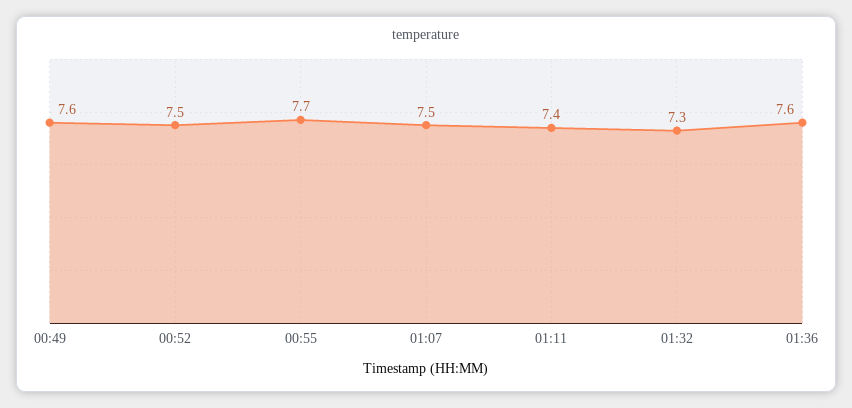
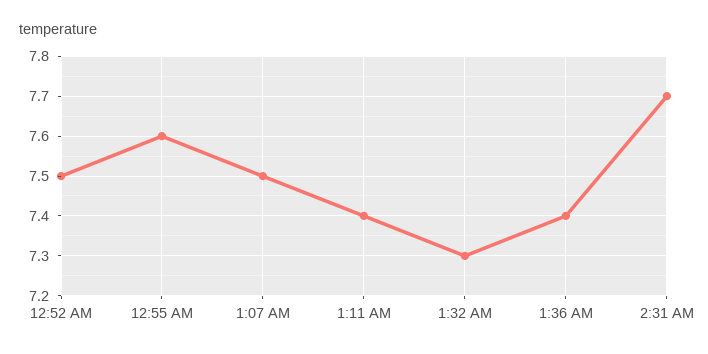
00:49: 7.6 -> none
00:55: 7.7 -> 7.6
01:36: 7.6 -> 7.4
2:31 AM: none -> 7.7

